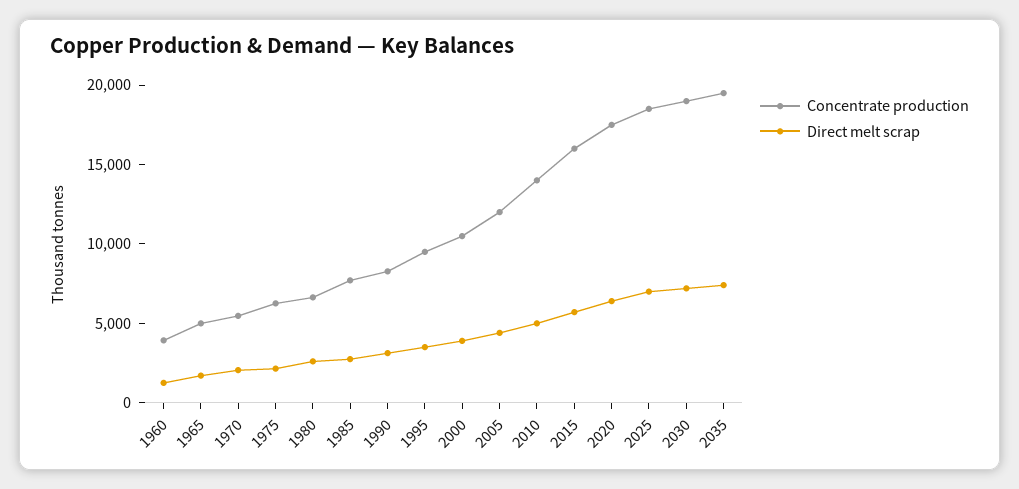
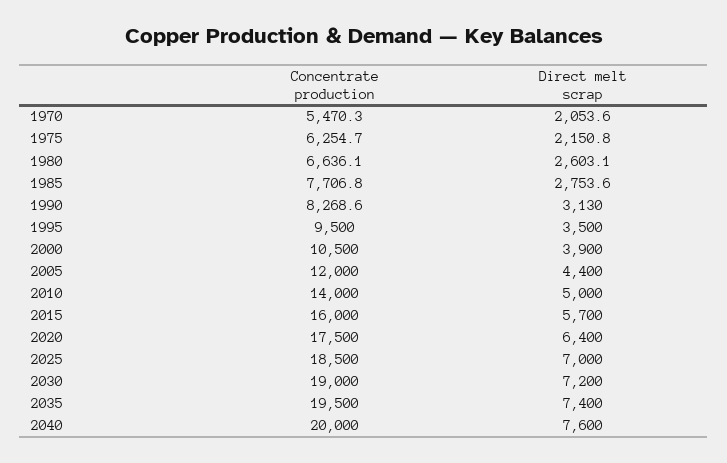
Concentrate production, 1960: 4000 -> none
Direct melt scrap, 1960: 1000 -> none
Concentrate production, 1965: 5000 -> none
Direct melt scrap, 1965: 2000 -> none
Concentrate production, 2040: none -> 20000
Direct melt scrap, 2040: none -> 7600

